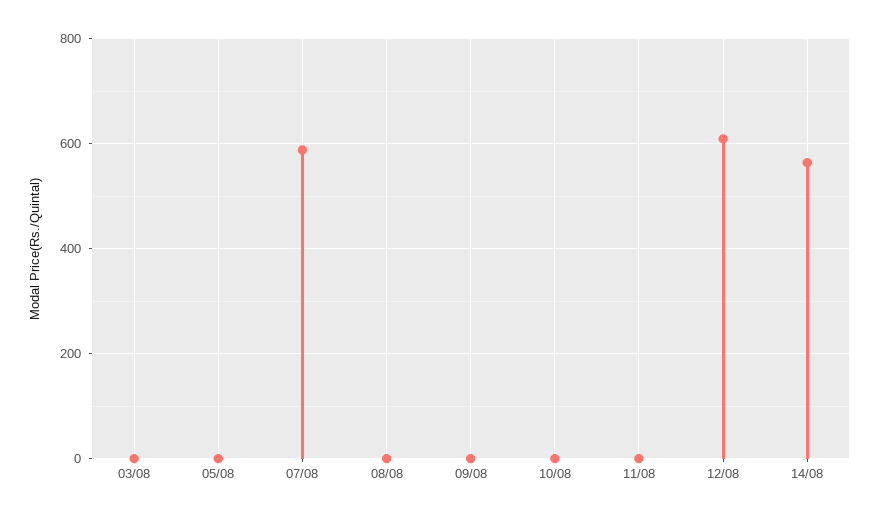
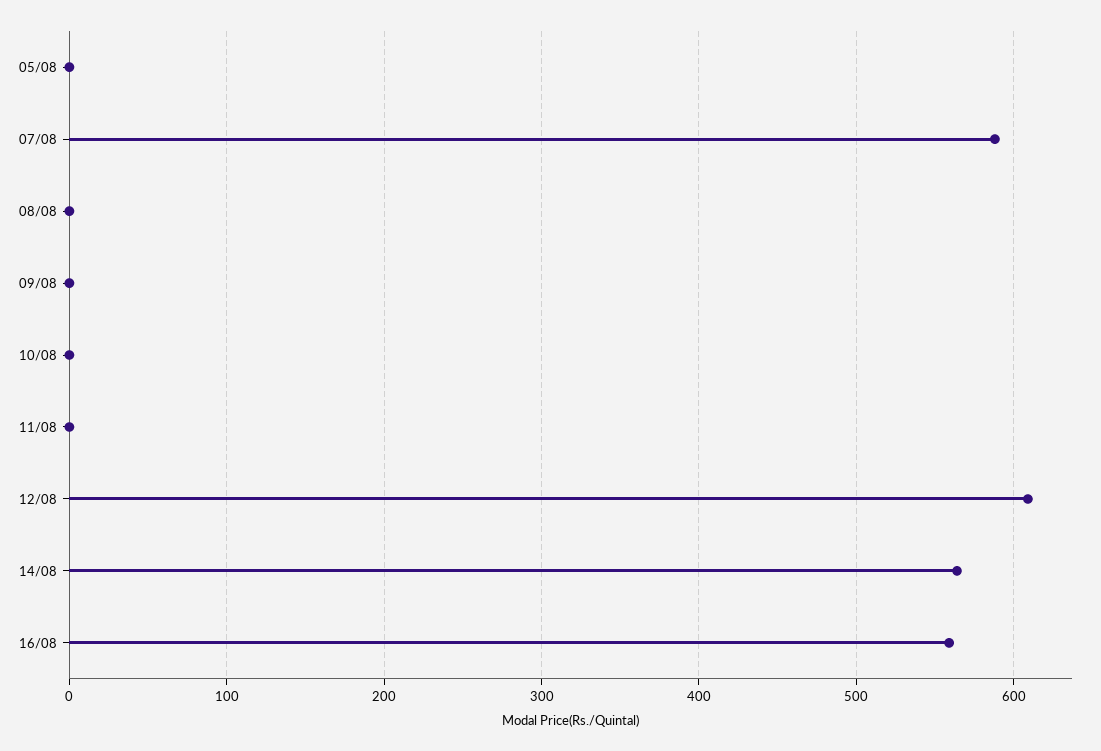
03/08: 0 -> none
16/08: none -> 560

